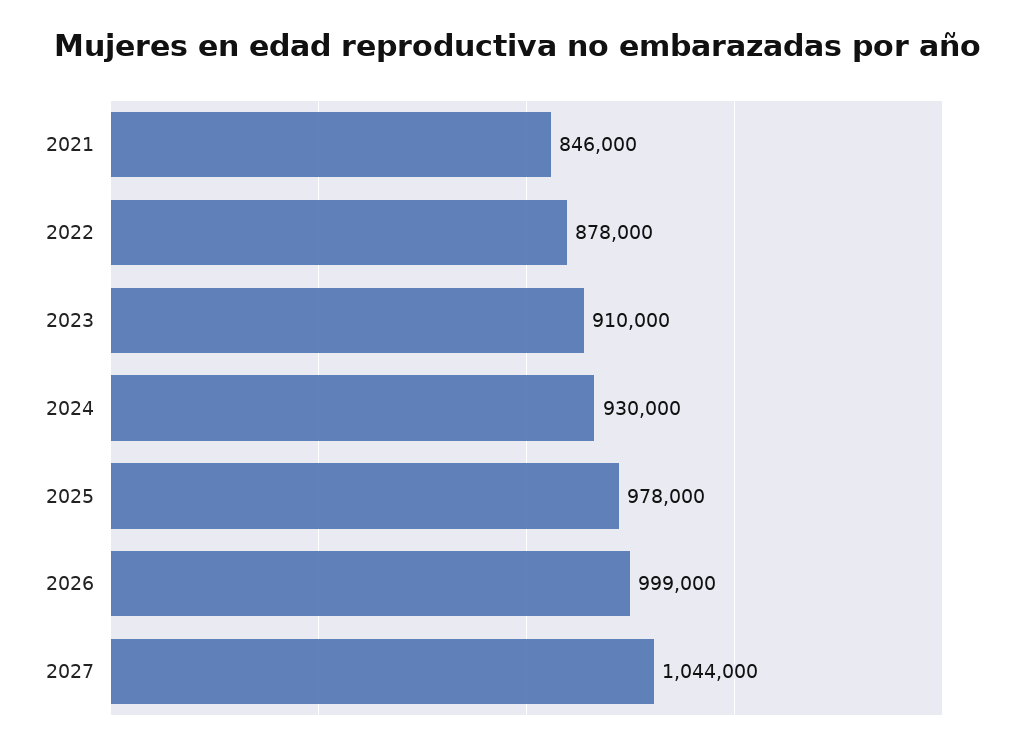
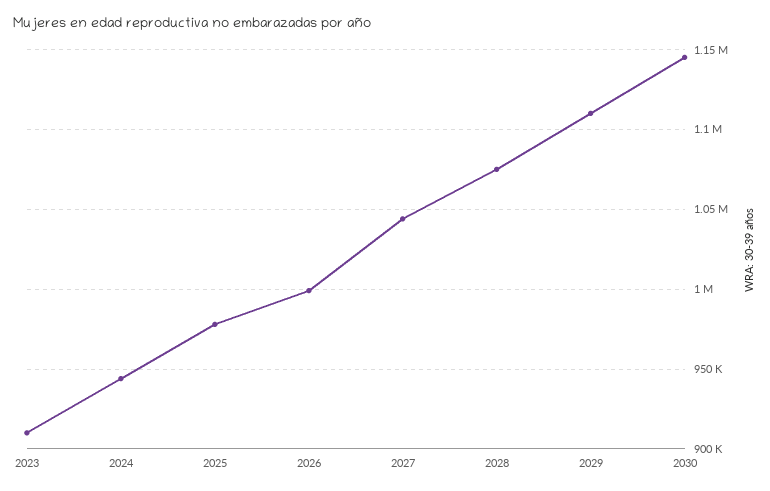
2021: 846000 -> none
2022: 878000 -> none
2024: 930000 -> 945000
2028: none -> 1075000
2029: none -> 1110000
2030: none -> 1145000

